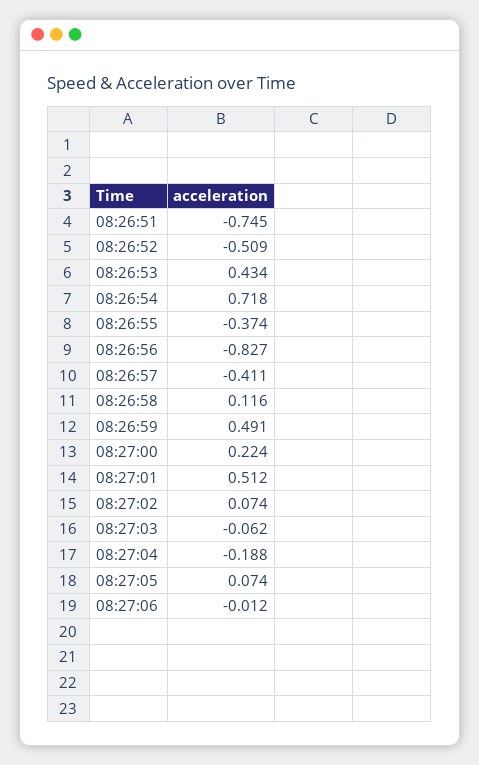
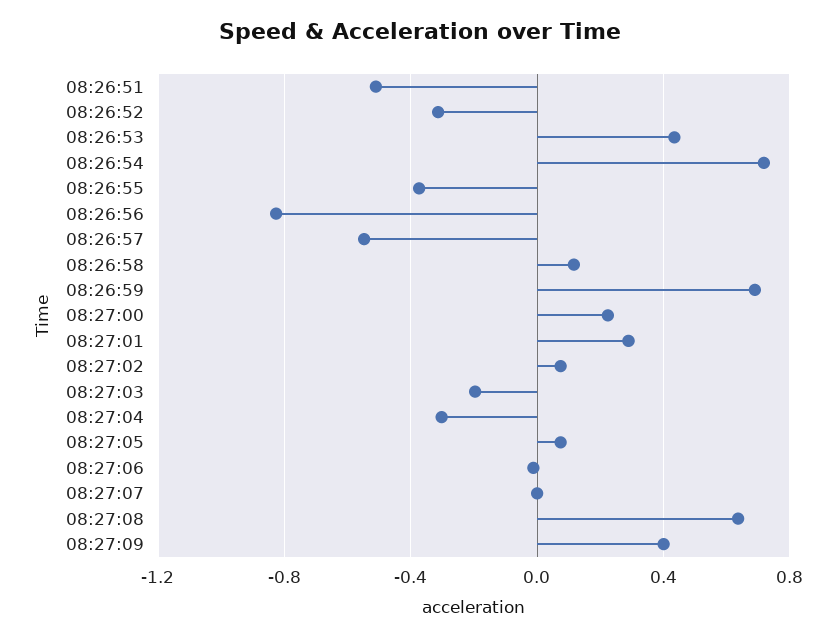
08:26:51: -0.745 -> -0.5
08:26:52: -0.509 -> -0.3
08:26:57: -0.411 -> -0.55
08:26:59: 0.491 -> 0.7
08:27:01: 0.512 -> 0.3
08:27:03: -0.062 -> -0.2
08:27:04: -0.188 -> -0.3
08:27:07: none -> 0
08:27:08: none -> 0.65
08:27:09: none -> 0.4

